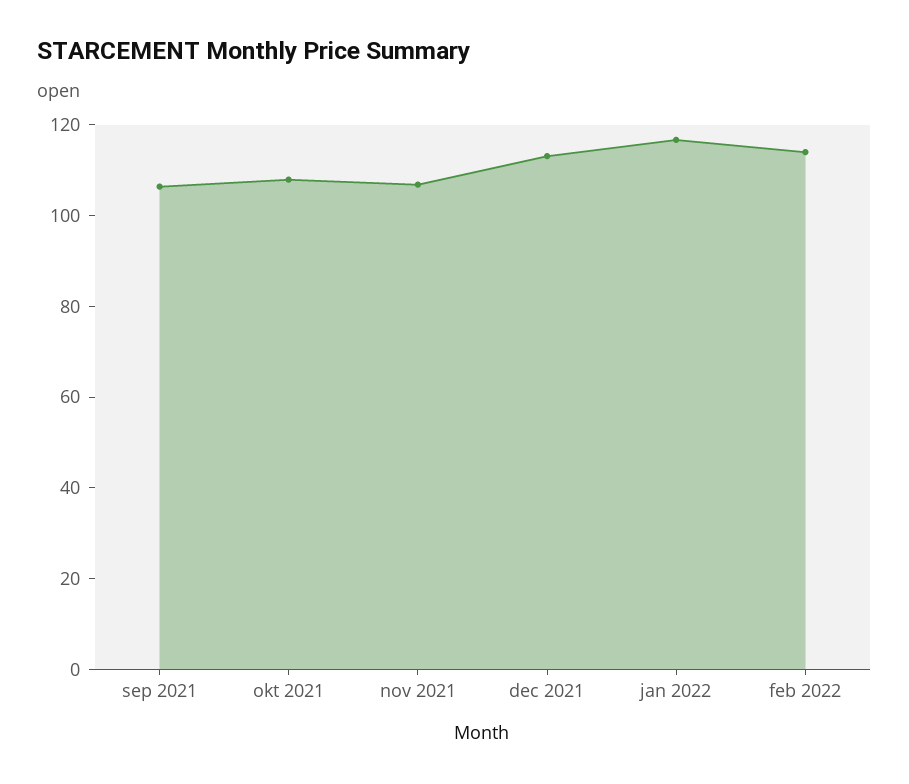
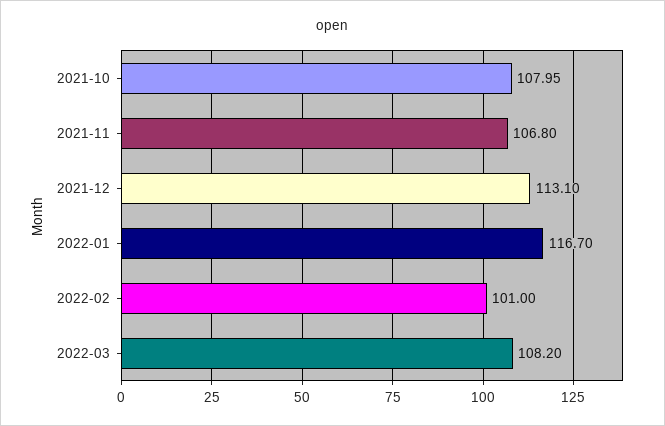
sep 2021: 105 -> none
feb 2022: 115 -> 101
2022-03: none -> 108.2

